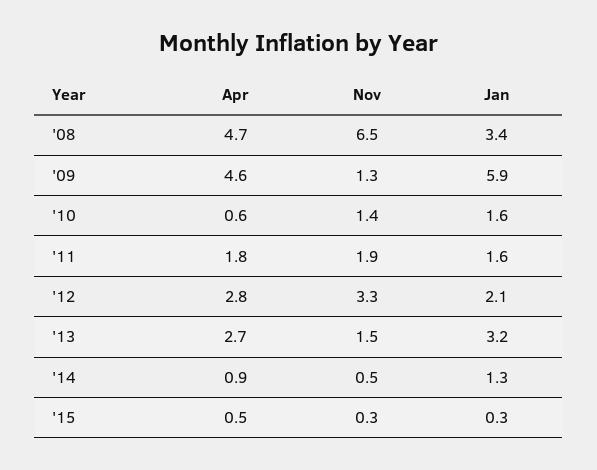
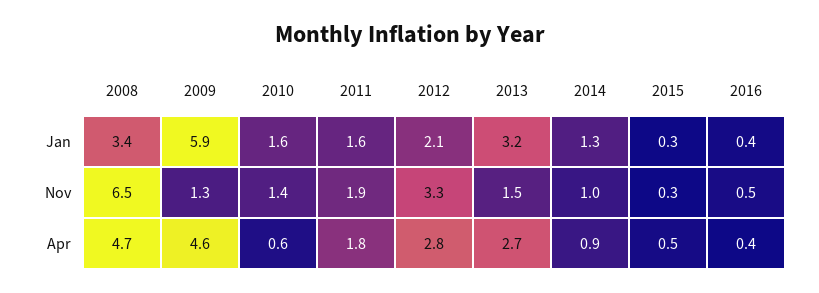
Nov, '14: 0.5 -> 1
Jan, 2016: none -> 0.4
Nov, 2016: none -> 0.5
Apr, 2016: none -> 0.4

